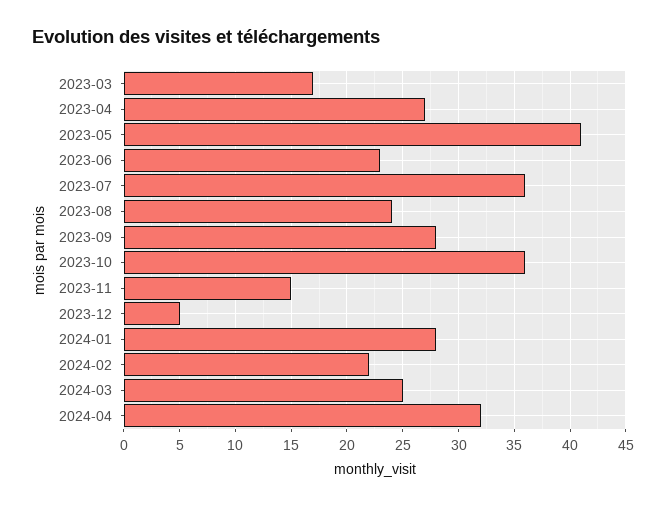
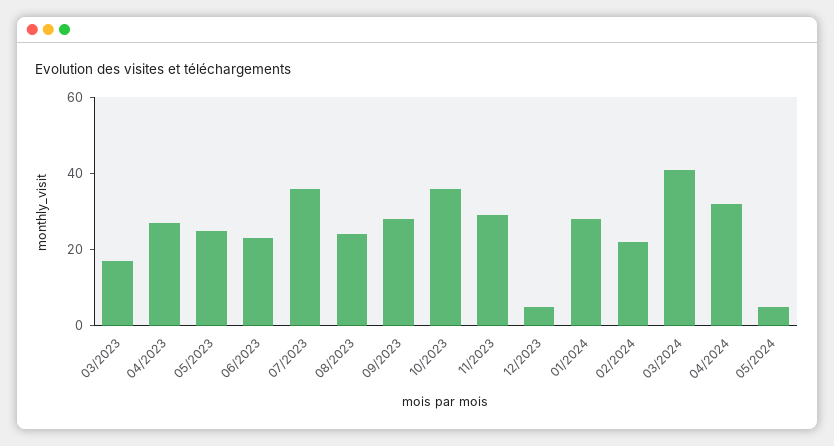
2023-05: 41 -> 25
2023-11: 15 -> 30
2024-03: 25 -> 40
05/2024: none -> 5

